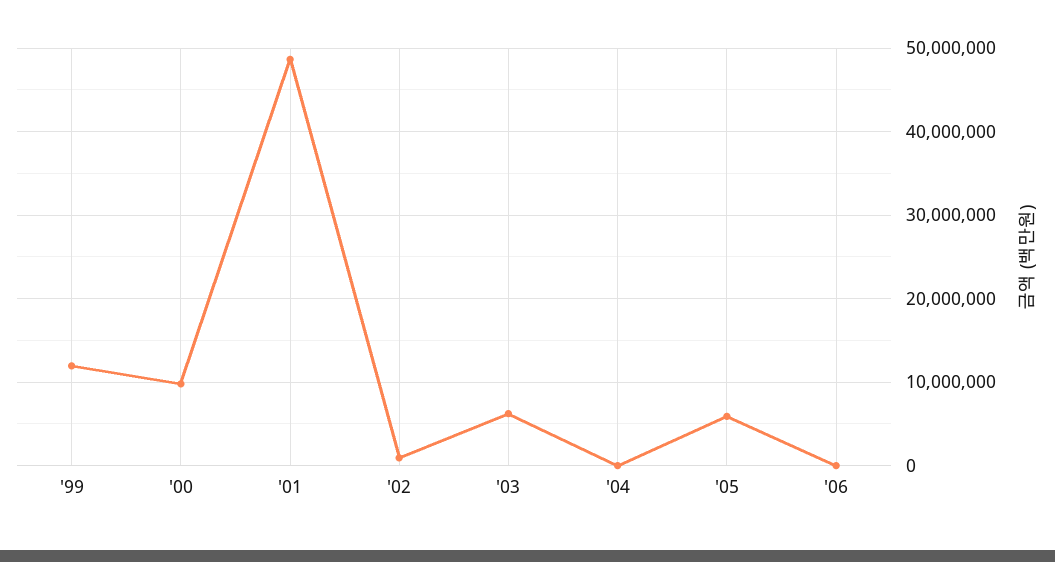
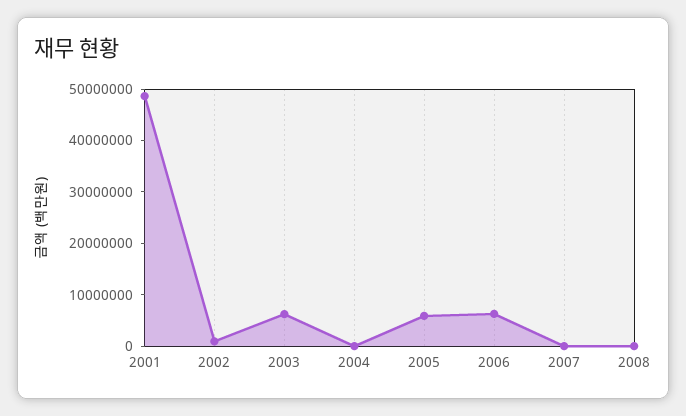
'99: 12000000 -> none
'00: 10000000 -> none
'06: 0 -> 6000000
2007: none -> 0
2008: none -> 0

